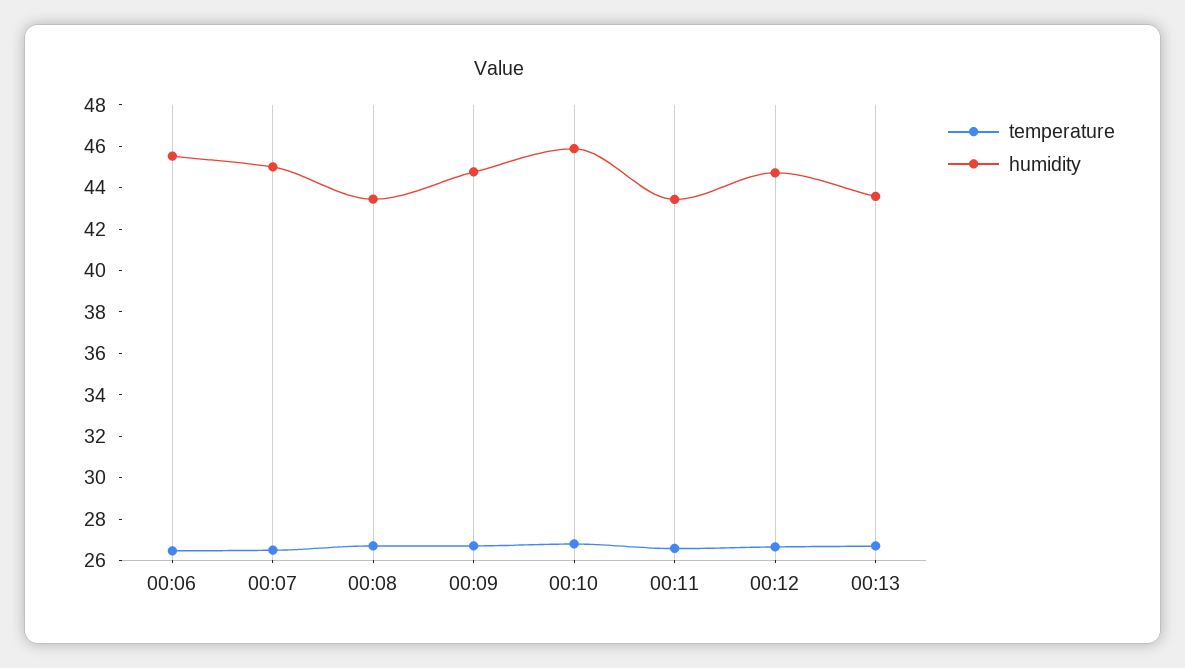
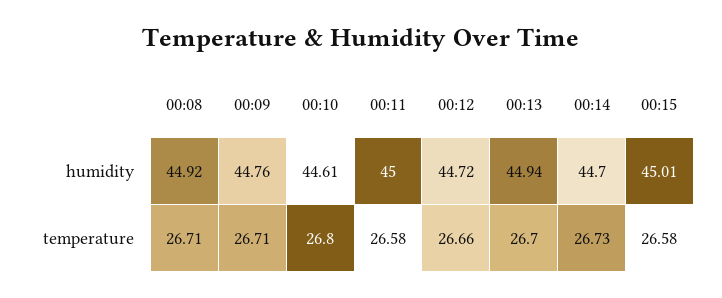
temperature, 00:06: 26.5 -> none
humidity, 00:06: 45.5 -> none
temperature, 00:07: 26.5 -> none
humidity, 00:07: 45 -> none
humidity, 00:08: 43.5 -> 44.92
humidity, 00:10: 46 -> 44.61
humidity, 00:11: 43.5 -> 45
humidity, 00:13: 43.5 -> 44.94
humidity, 00:14: none -> 44.7
humidity, 00:15: none -> 45.01
temperature, 00:14: none -> 26.73
temperature, 00:15: none -> 26.58

